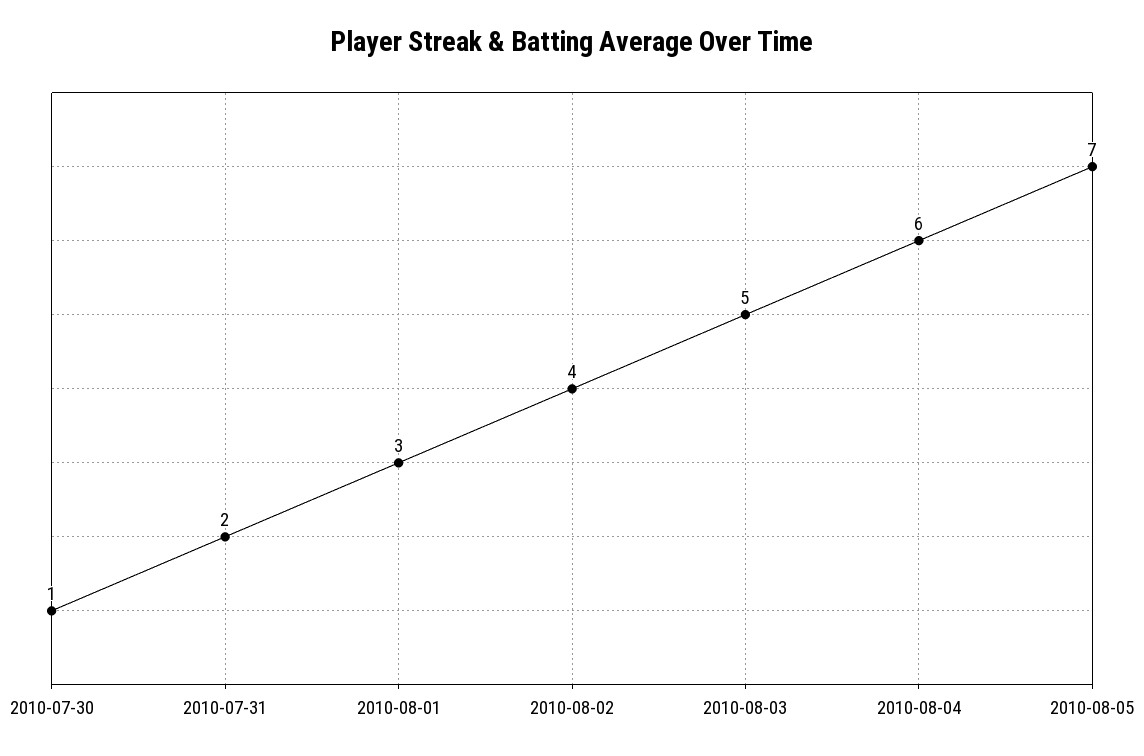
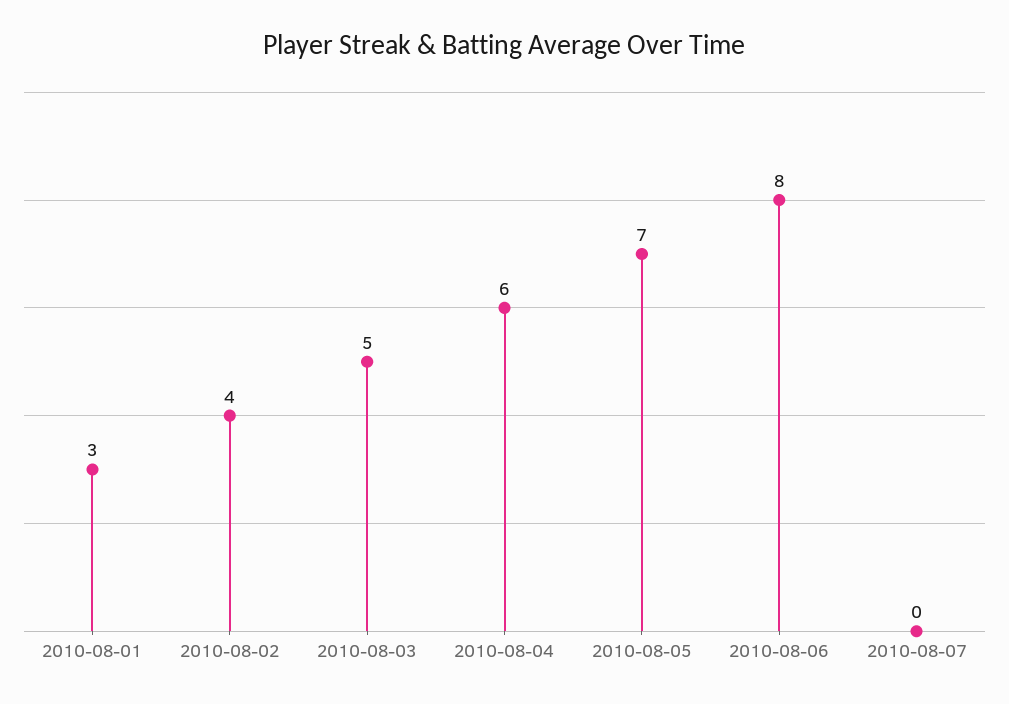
2010-07-30: 1 -> none
2010-07-31: 2 -> none
2010-08-06: none -> 8
2010-08-07: none -> 0

